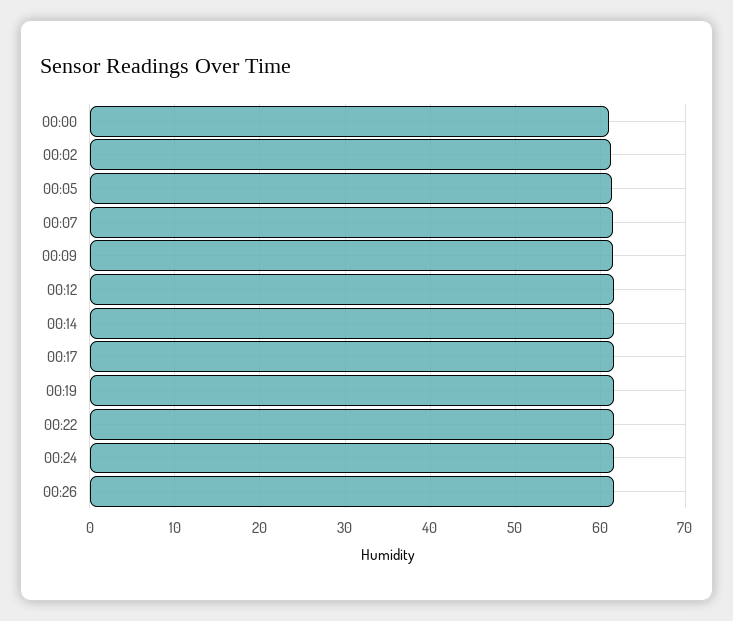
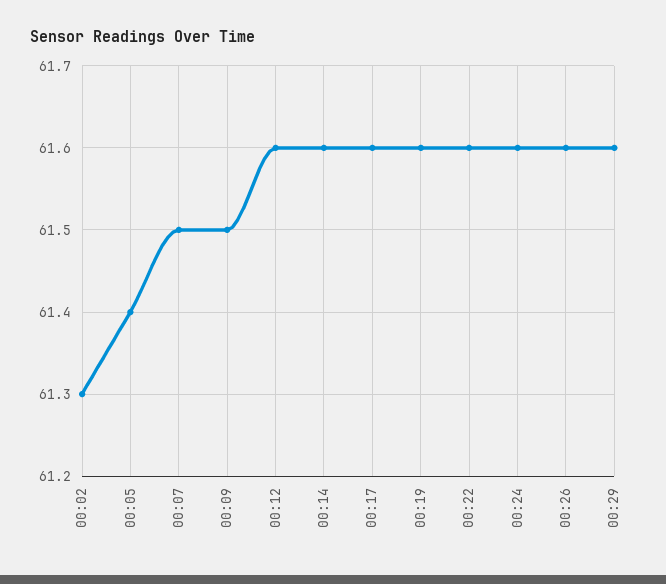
00:00: 61 -> none
00:29: none -> 61.6

